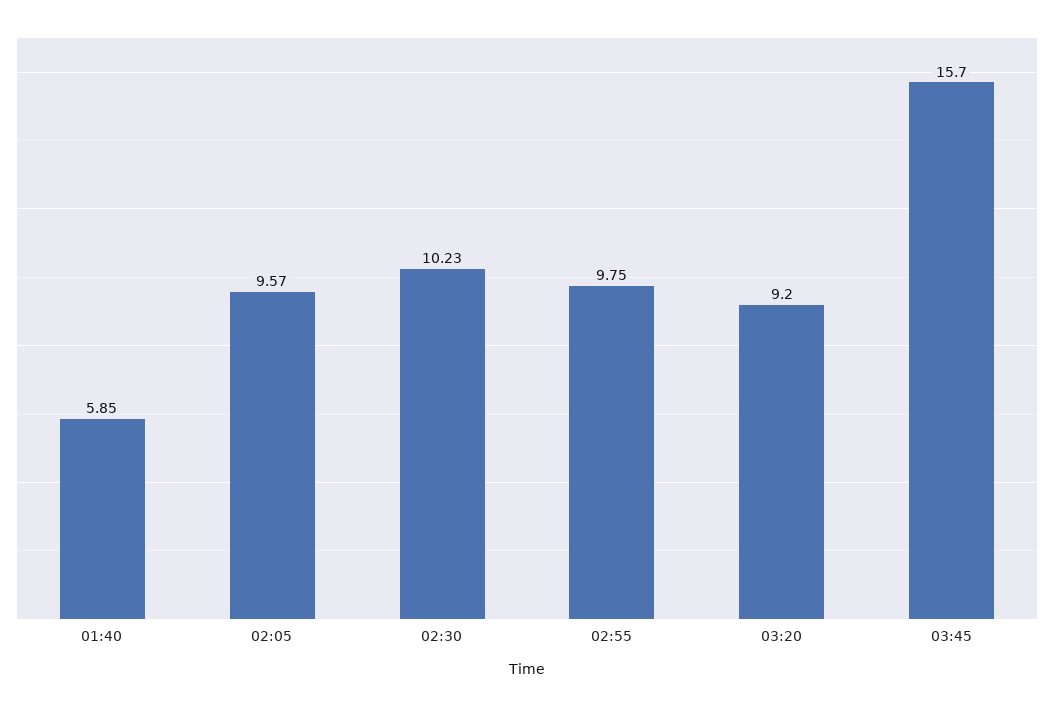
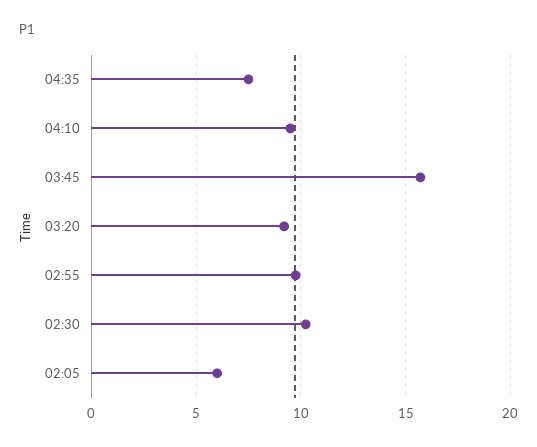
01:40: 5.85 -> none
02:05: 9.57 -> 6
04:35: none -> 7.5
04:10: none -> 9.5

